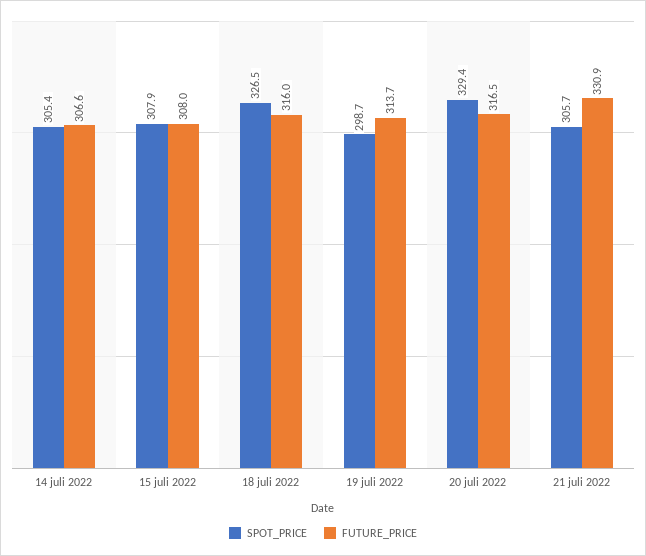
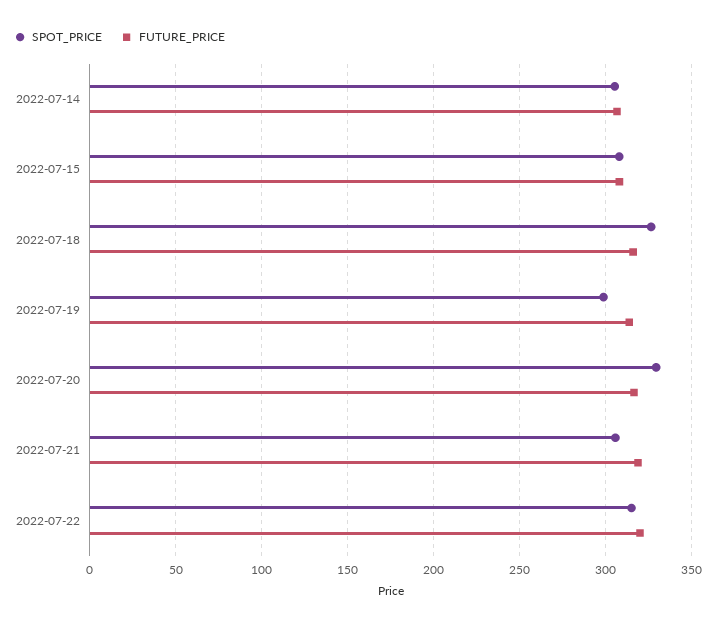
FUTURE_PRICE, 21 juli 2022: 330.9 -> 320
SPOT_PRICE, 2022-07-22: none -> 315
FUTURE_PRICE, 2022-07-22: none -> 320

